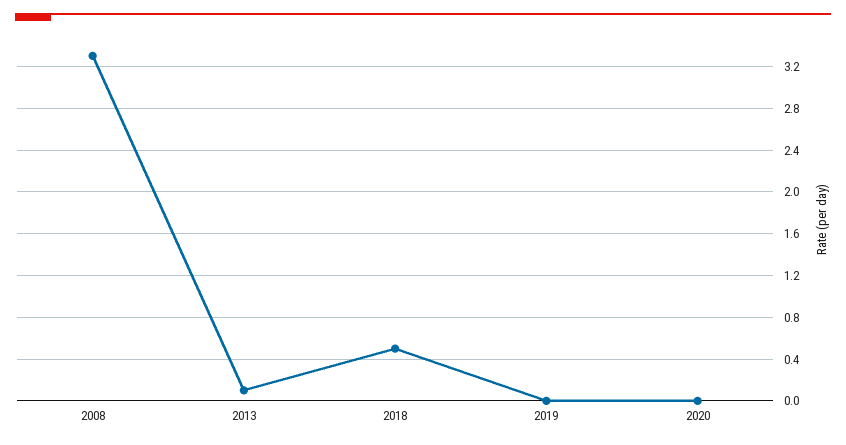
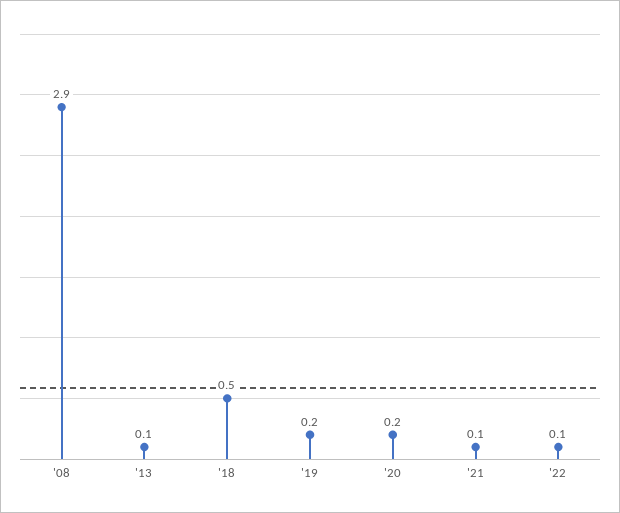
2008: 3.3 -> 2.9
2019: 0 -> 0.2
2020: 0 -> 0.2
'21: none -> 0.1
'22: none -> 0.1

